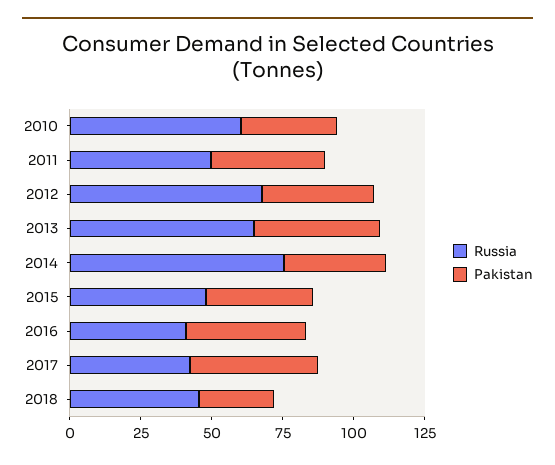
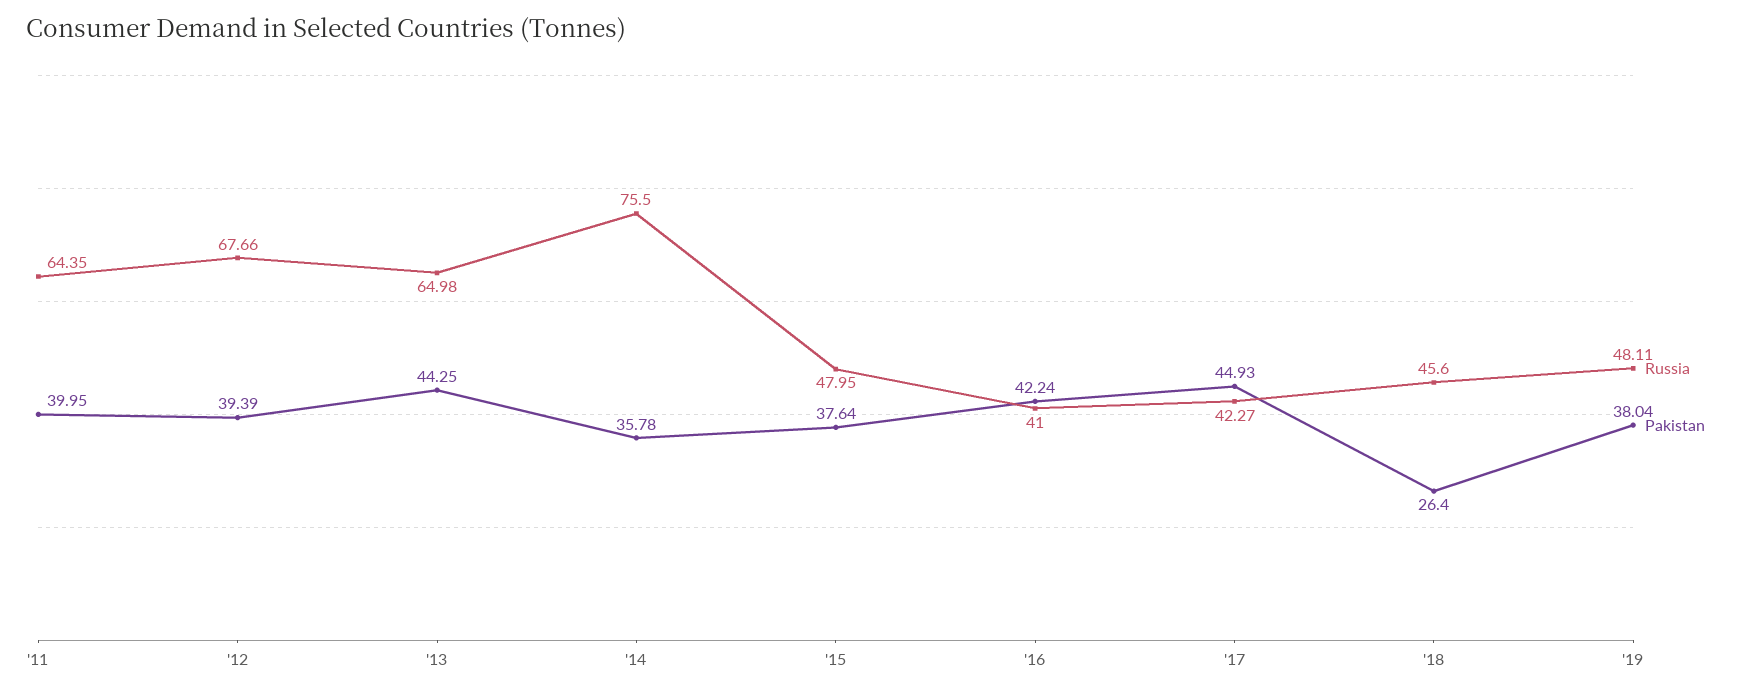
Russia, 2010: 60 -> none
Pakistan, 2010: 35 -> none
Russia, 2011: 50 -> 64.35
Russia, '19: none -> 48.11
Pakistan, '19: none -> 38.04

